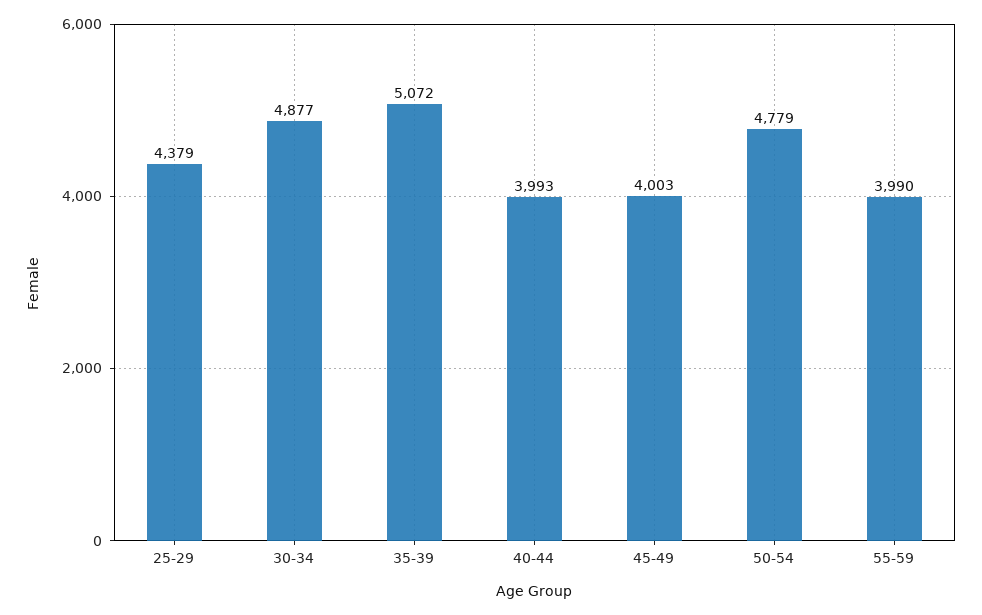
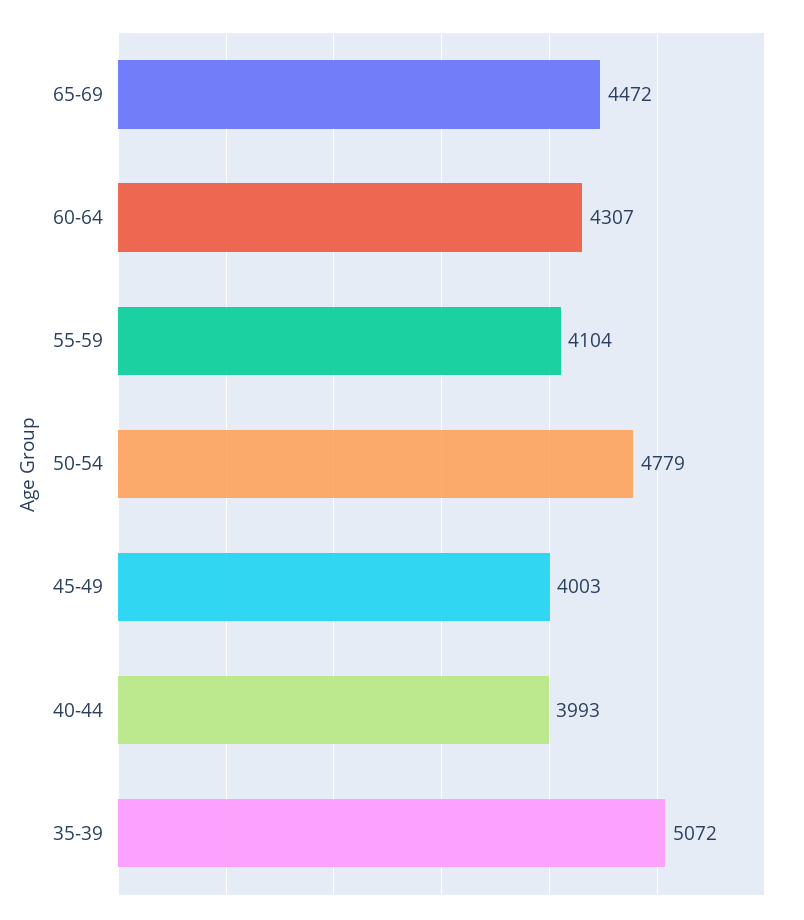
25-29: 4379 -> none
30-34: 4877 -> none
55-59: 3990 -> 4104
65-69: none -> 4472
60-64: none -> 4307

